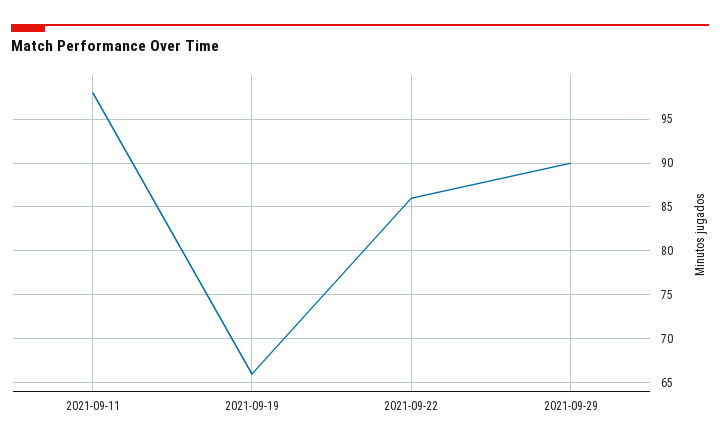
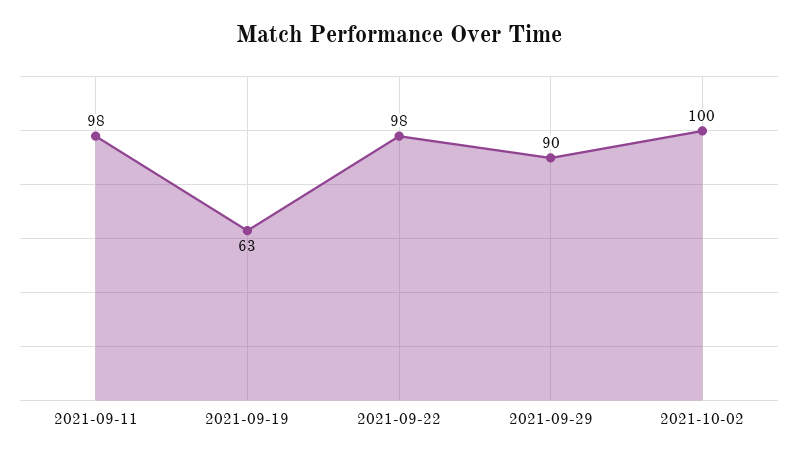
2021-09-19: 66 -> 63
2021-09-22: 86 -> 98
2021-10-02: none -> 100

